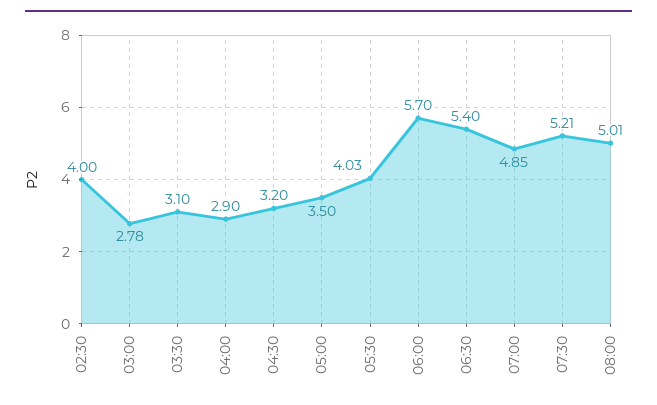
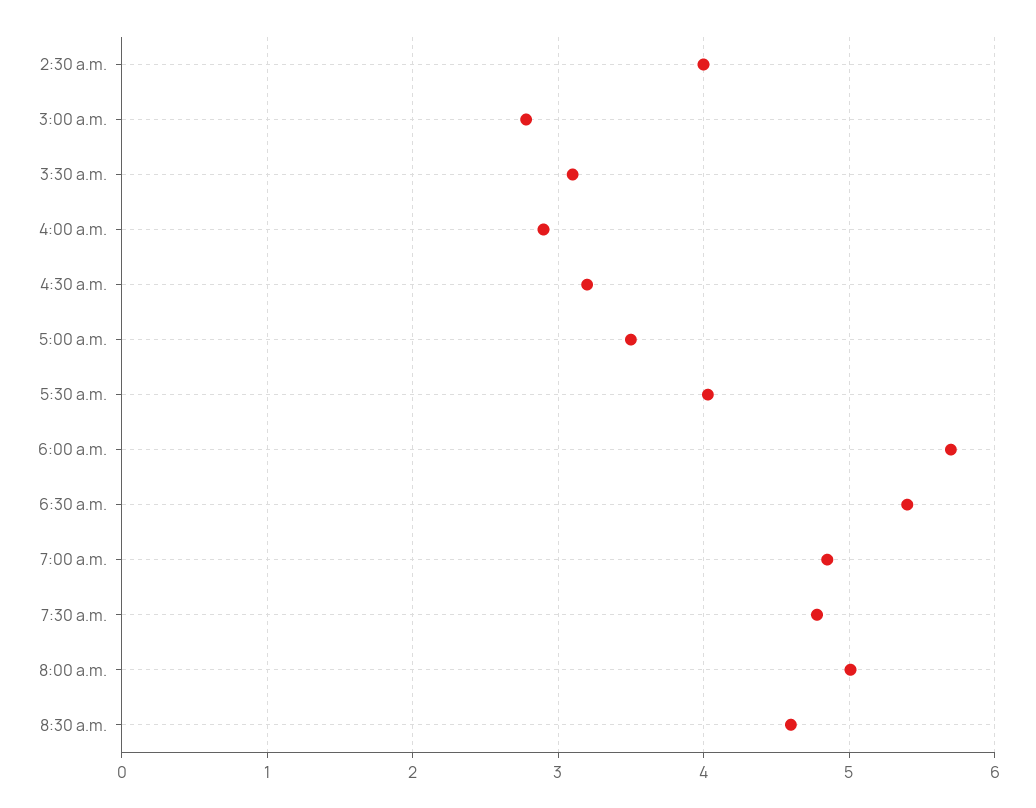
07:30: 5.21 -> 4.8
8:30 a.m.: none -> 4.6

